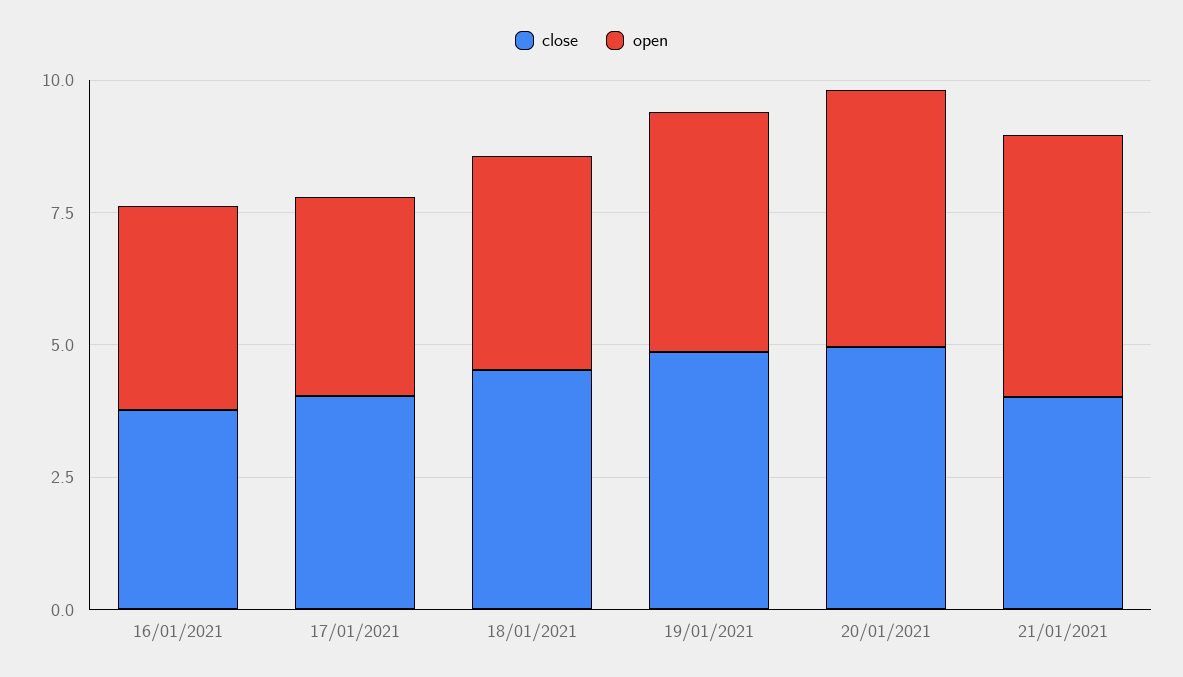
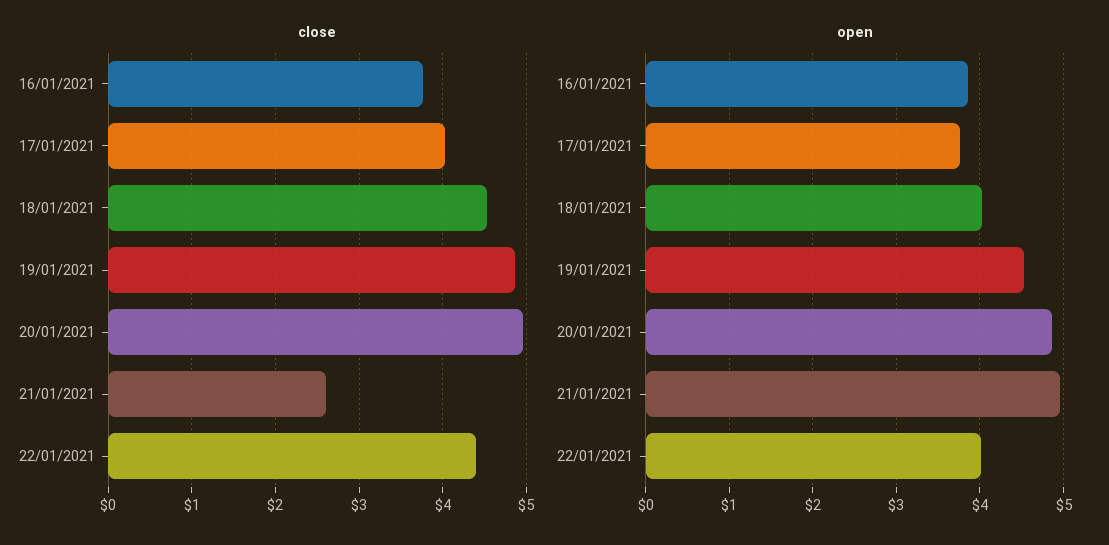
close, 21/01/2021: 4 -> 2.6
close, 22/01/2021: none -> 4.4
open, 22/01/2021: none -> 4

